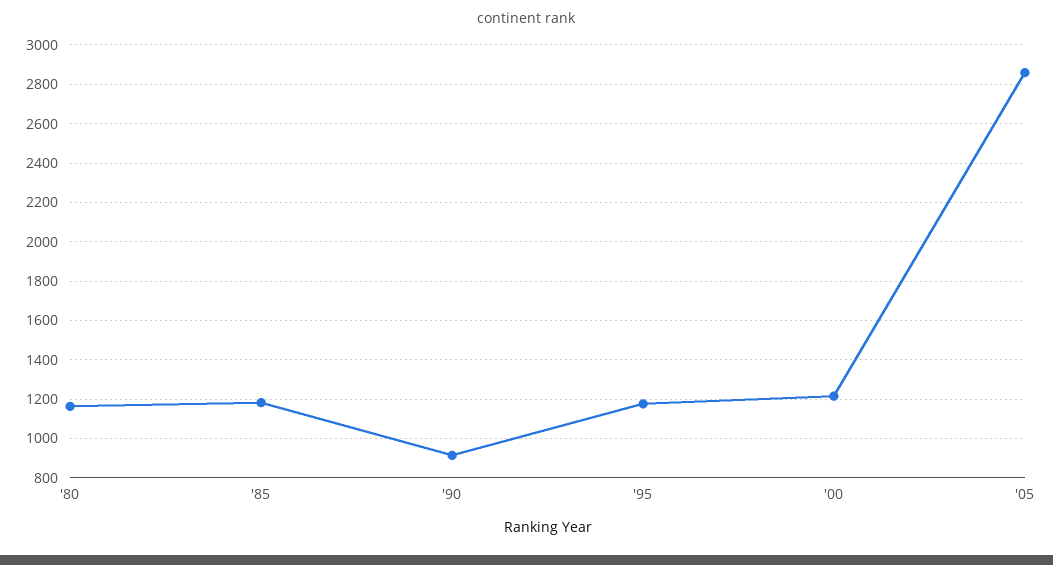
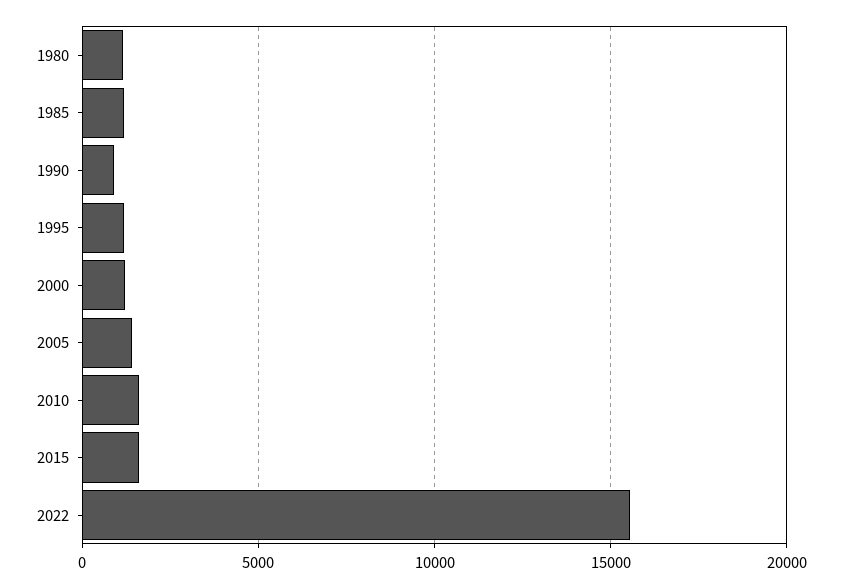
'05: 2850 -> 1500
2010: none -> 1500
2015: none -> 1500
2022: none -> 15500

